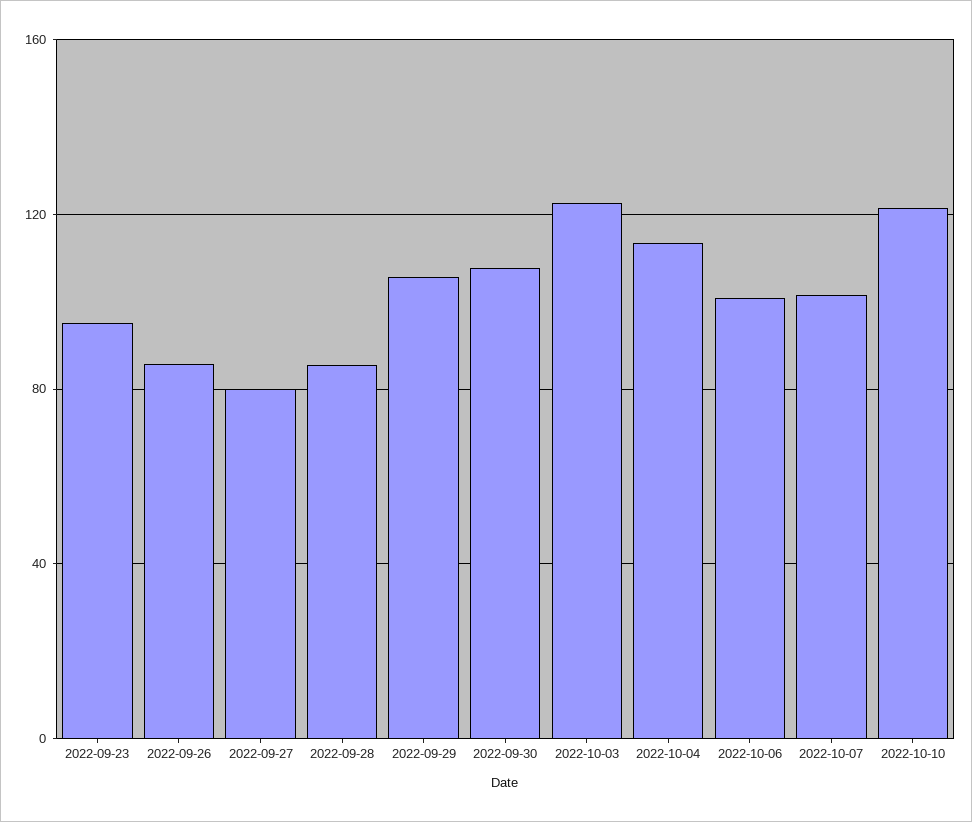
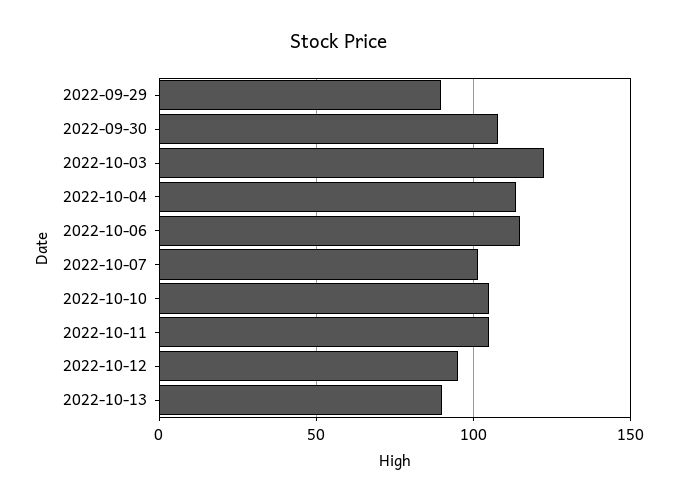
2022-09-23: 95 -> none
2022-09-26: 85 -> none
2022-09-27: 80 -> none
2022-09-28: 85 -> none
2022-09-29: 105 -> 90
2022-10-06: 100 -> 115
2022-10-10: 120 -> 105
2022-10-11: none -> 105
2022-10-12: none -> 95
2022-10-13: none -> 90

